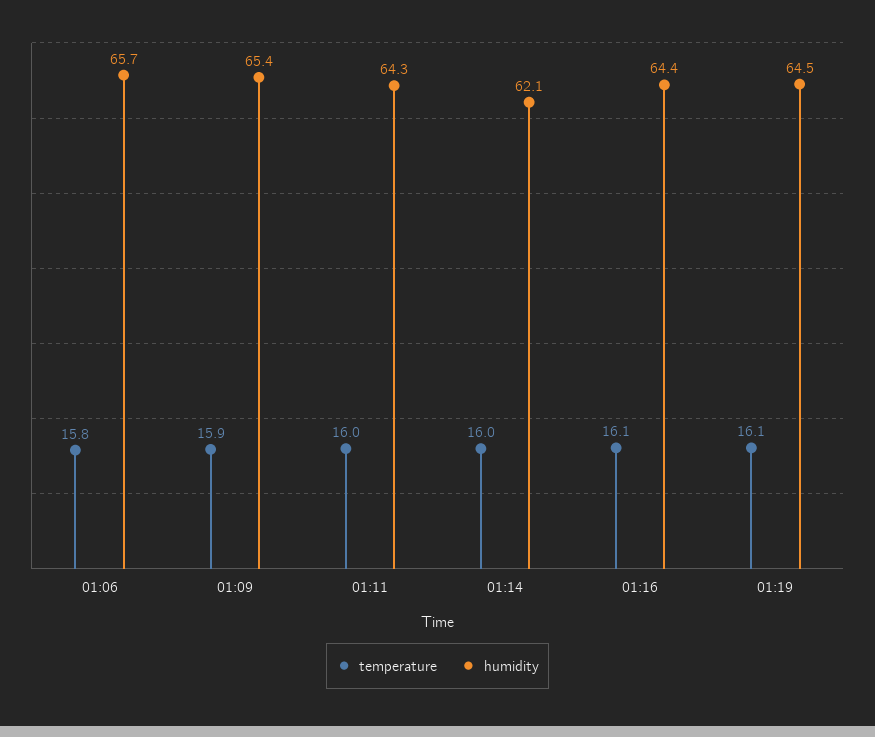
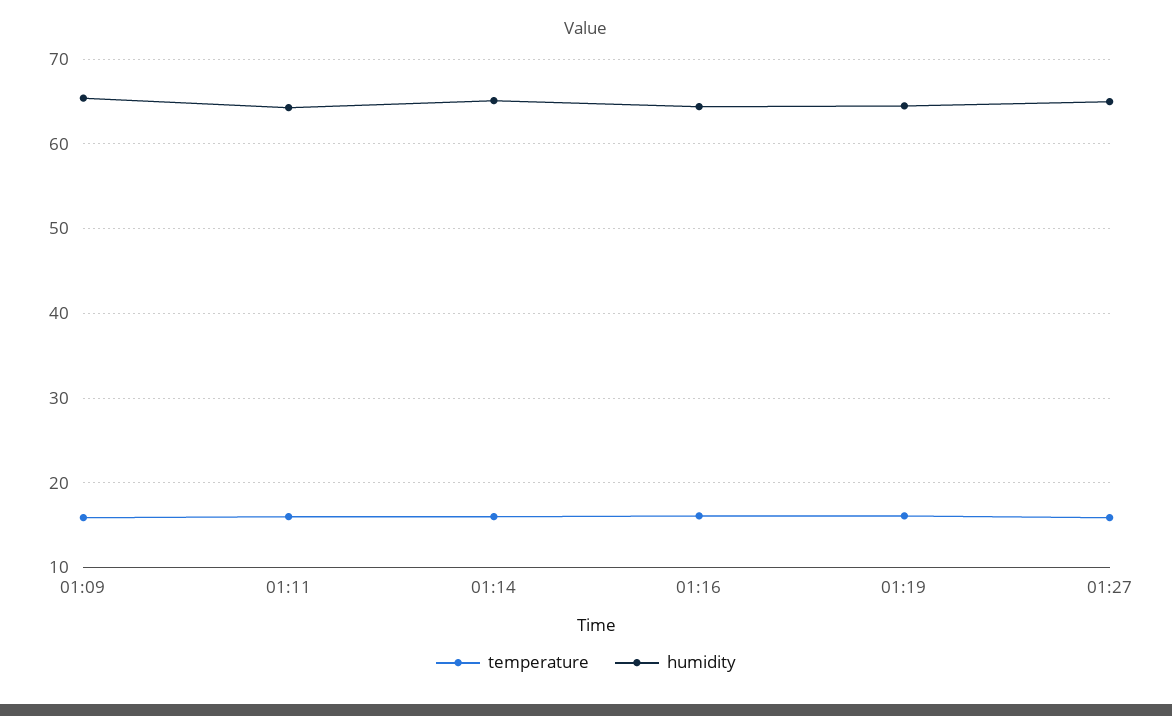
temperature, 01:06: 15.8 -> none
humidity, 01:06: 65.7 -> none
humidity, 01:14: 62.1 -> 65
temperature, 01:27: none -> 16
humidity, 01:27: none -> 65

